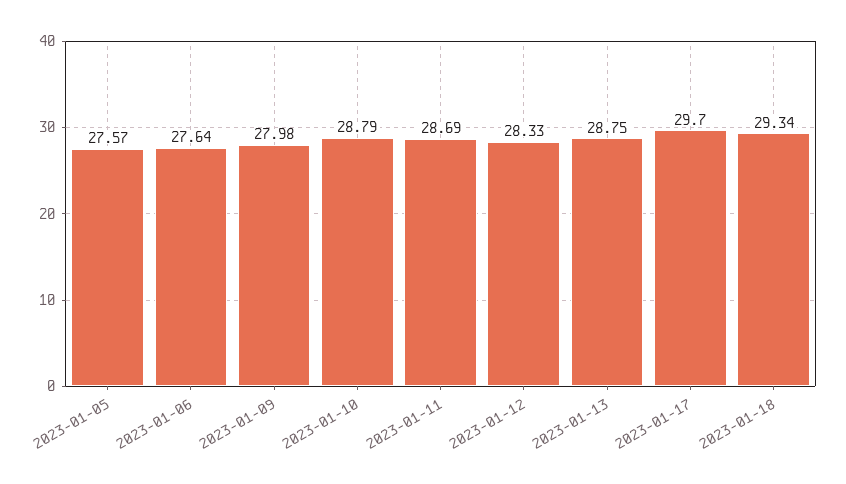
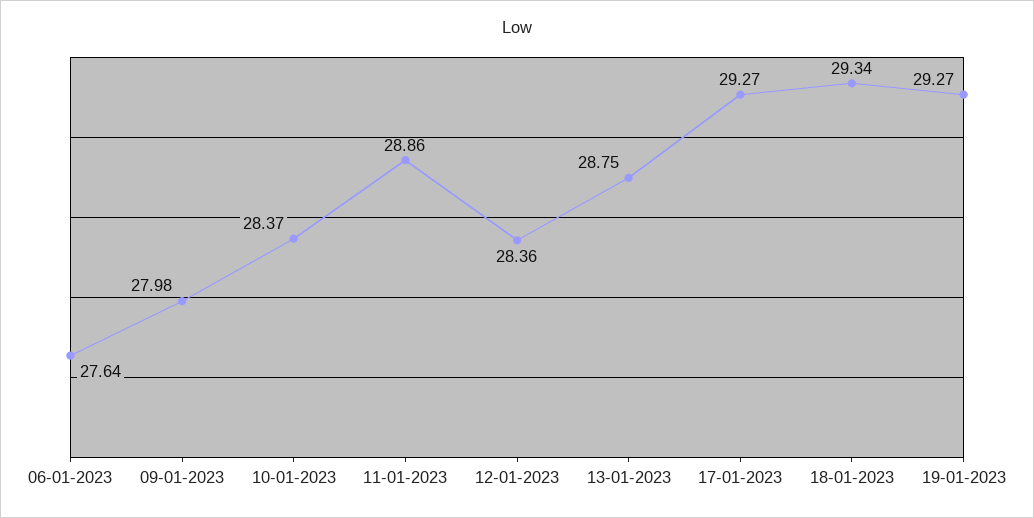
2023-01-05: 27.57 -> none
2023-01-10: 28.79 -> 28.37
2023-01-11: 28.69 -> 28.86
2023-01-12: 28.33 -> 28.36
2023-01-17: 29.7 -> 29.27
19-01-2023: none -> 29.27

